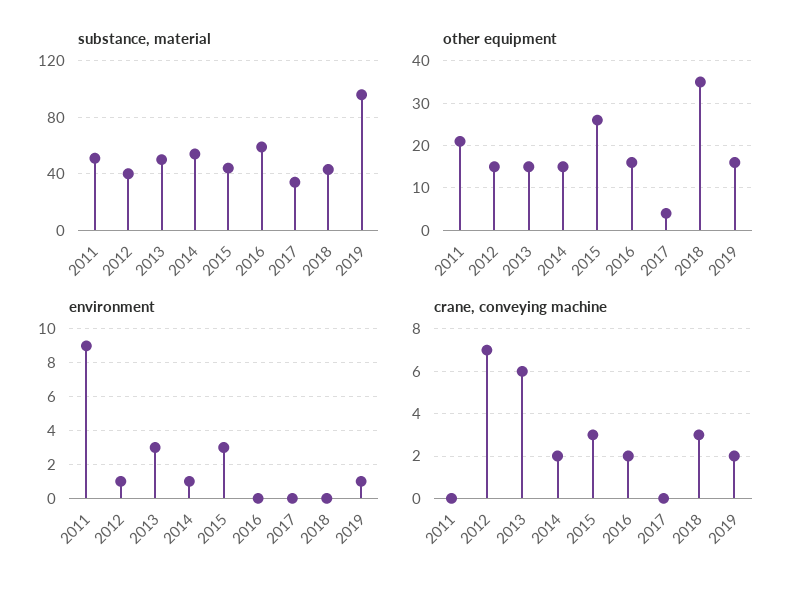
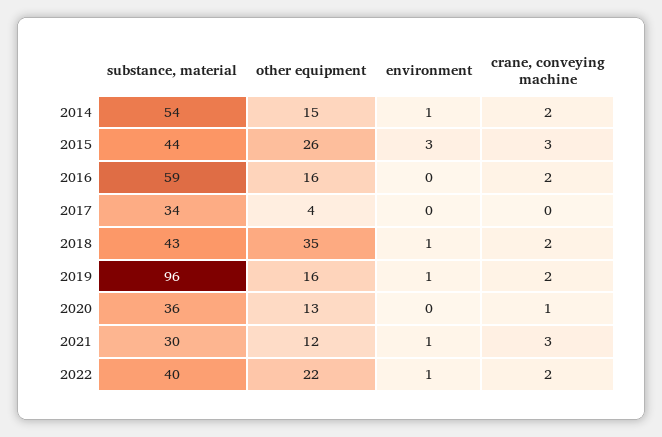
substance, material, 2011: 50 -> none
substance, material, 2012: 40 -> none
substance, material, 2013: 50 -> none
other equipment, 2011: 20 -> none
other equipment, 2012: 15 -> none
other equipment, 2013: 15 -> none
environment, 2011: 9 -> none
environment, 2012: 1 -> none
environment, 2013: 3 -> none
environment, 2018: 0 -> 1
crane, conveying machine, 2011: 0 -> none
crane, conveying machine, 2012: 7 -> none
crane, conveying machine, 2013: 6 -> none
crane, conveying machine, 2018: 3 -> 2
substance, material, 2020: none -> 36
other equipment, 2020: none -> 13
environment, 2020: none -> 0
crane, conveying machine, 2020: none -> 1
substance, material, 2021: none -> 30
other equipment, 2021: none -> 12
environment, 2021: none -> 1
crane, conveying machine, 2021: none -> 3
substance, material, 2022: none -> 40
other equipment, 2022: none -> 22
environment, 2022: none -> 1
crane, conveying machine, 2022: none -> 2

